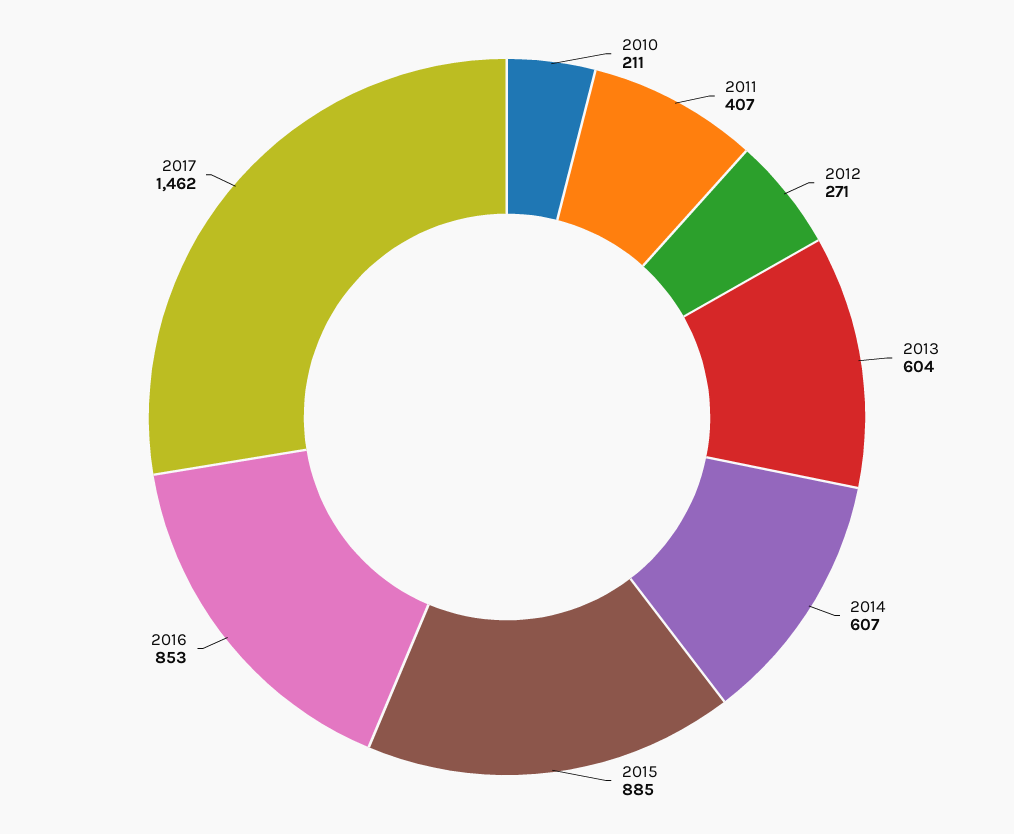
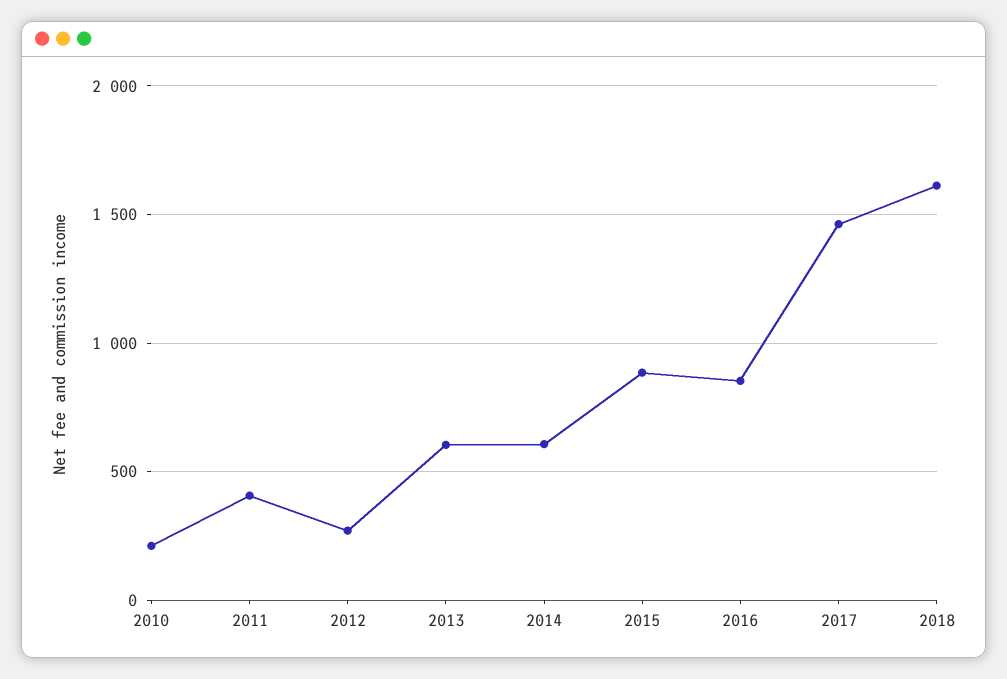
2018: none -> 1600

